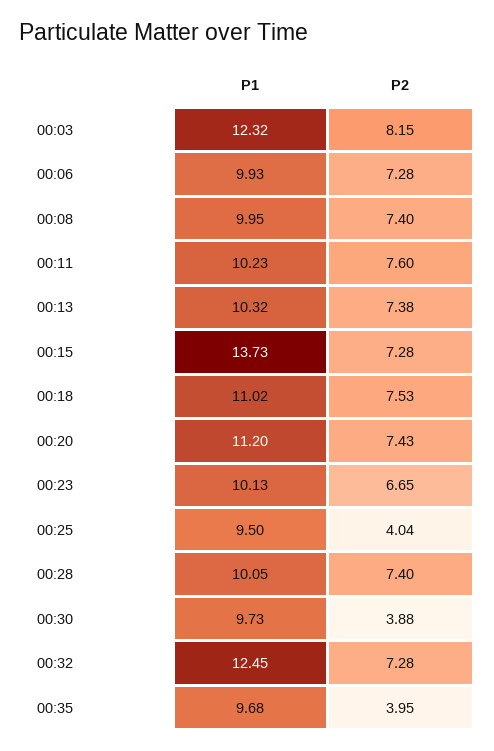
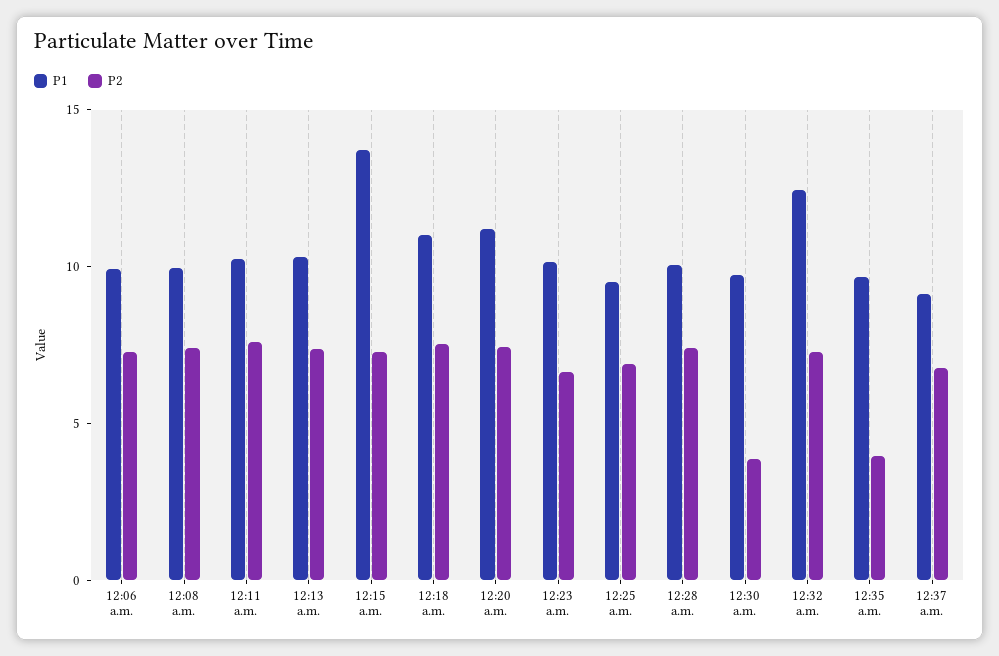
P1, 00:03: 12.32 -> none
P2, 00:03: 8.15 -> none
P2, 00:25: 4.04 -> 7
P1, 12:37 a.m.: none -> 9
P2, 12:37 a.m.: none -> 7

